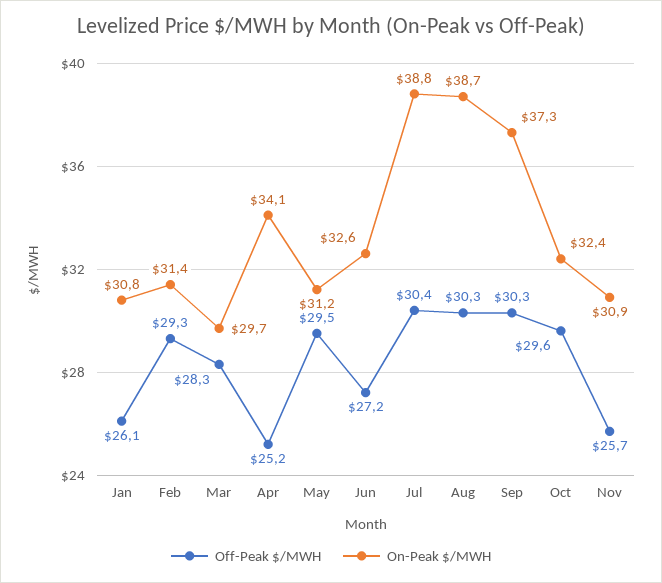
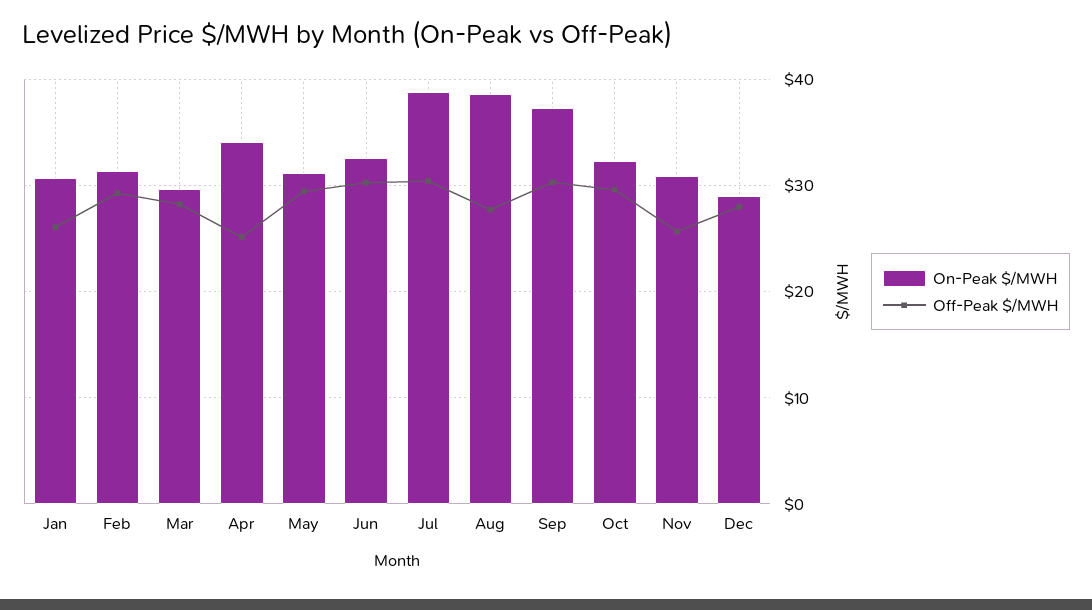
Off-Peak $/MWH, Jun: 27.2 -> 30
Off-Peak $/MWH, Aug: 30.3 -> 28
On-Peak $/MWH, Dec: none -> 29
Off-Peak $/MWH, Dec: none -> 28

